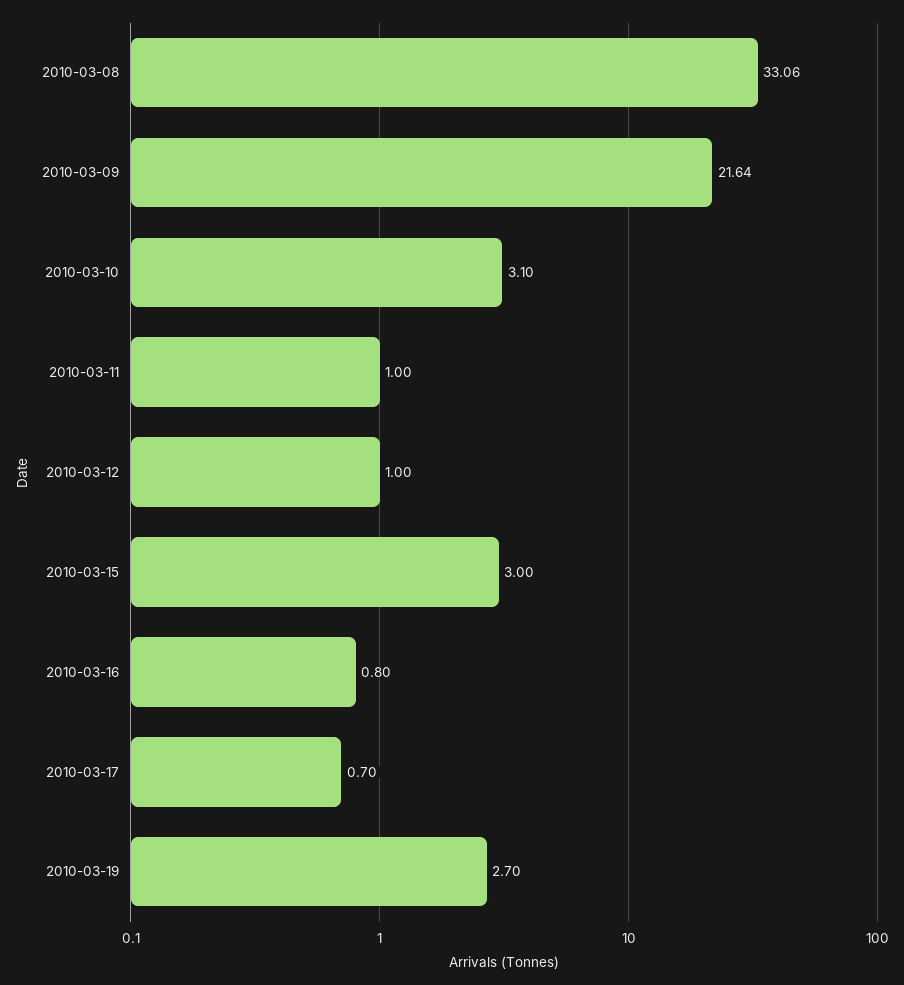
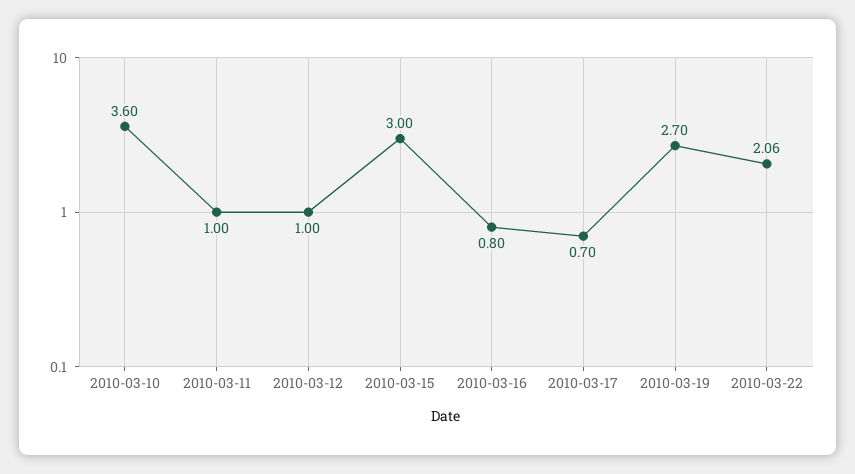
2010-03-08: 33.06 -> none
2010-03-09: 21.64 -> none
2010-03-10: 3.1 -> 3.6
2010-03-22: none -> 2.06

